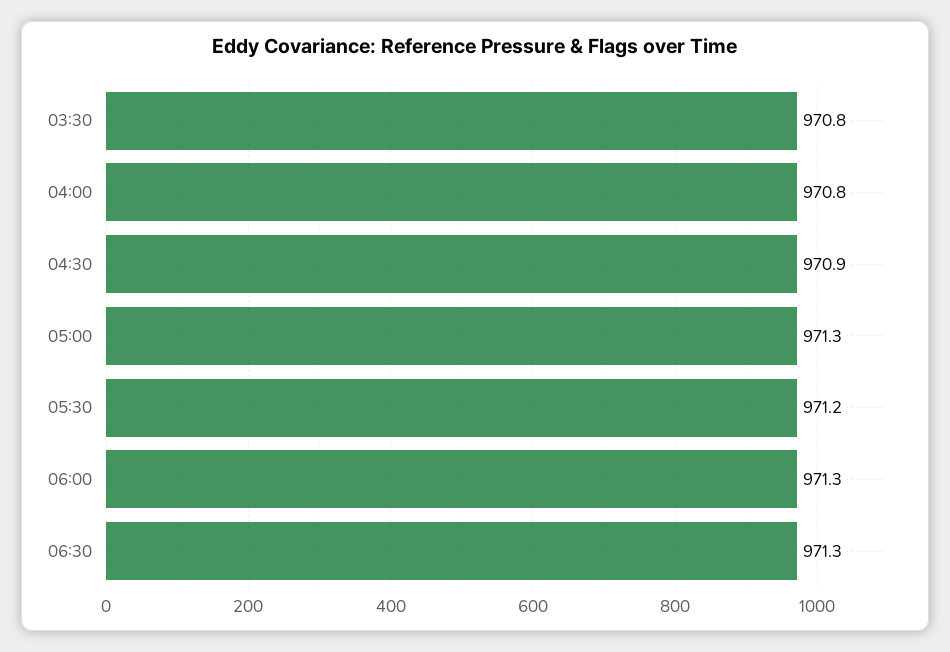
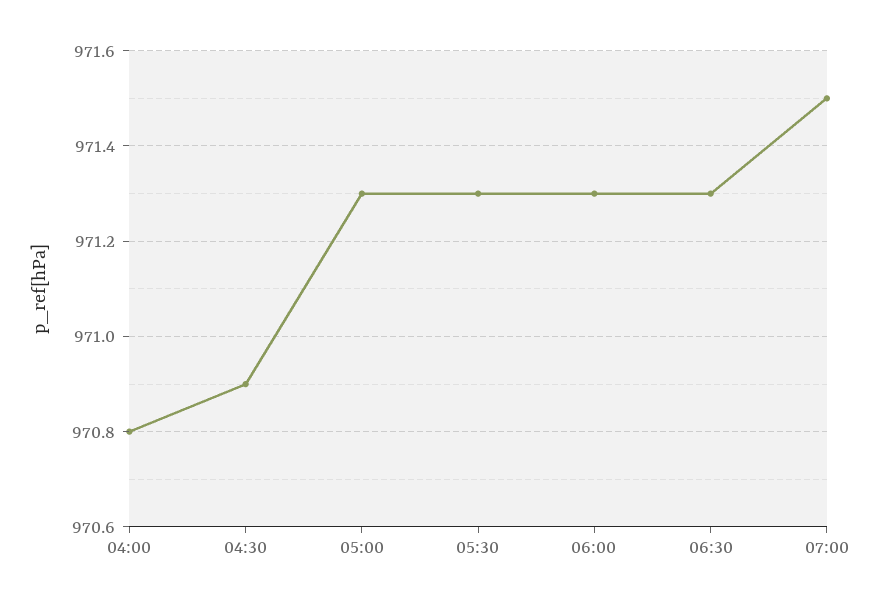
03:30: 970.8 -> none
05:30: 971.2 -> 971.3
07:00: none -> 971.5

